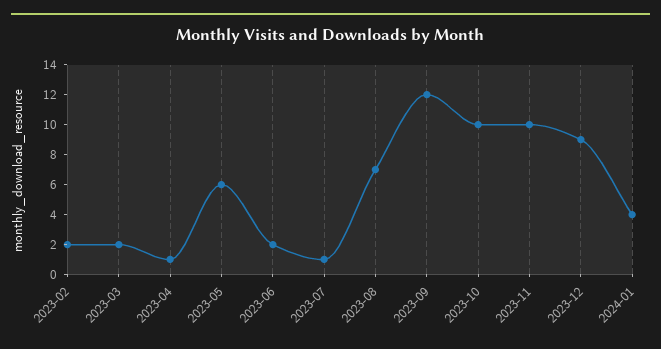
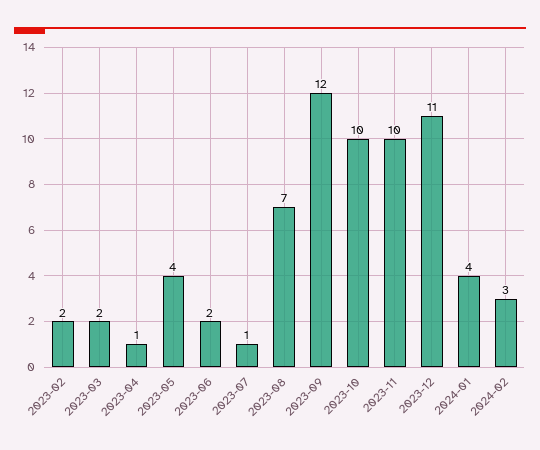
2023-05: 6 -> 4
2023-12: 9 -> 11
2024-02: none -> 3

